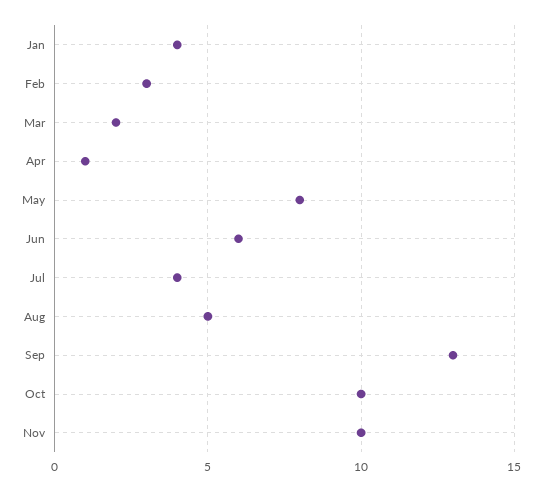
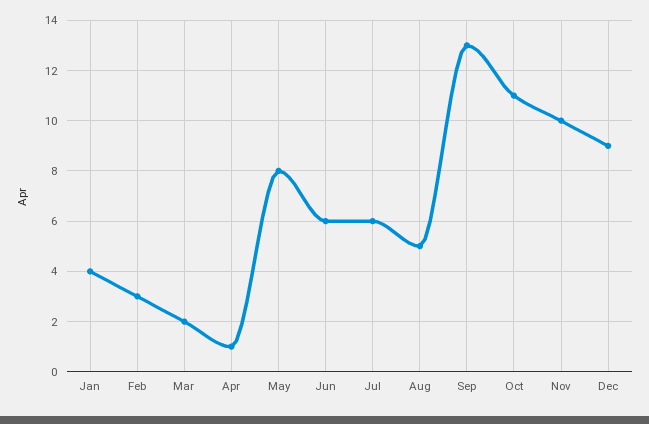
Jul: 4 -> 6
Oct: 10 -> 11
Dec: none -> 9

